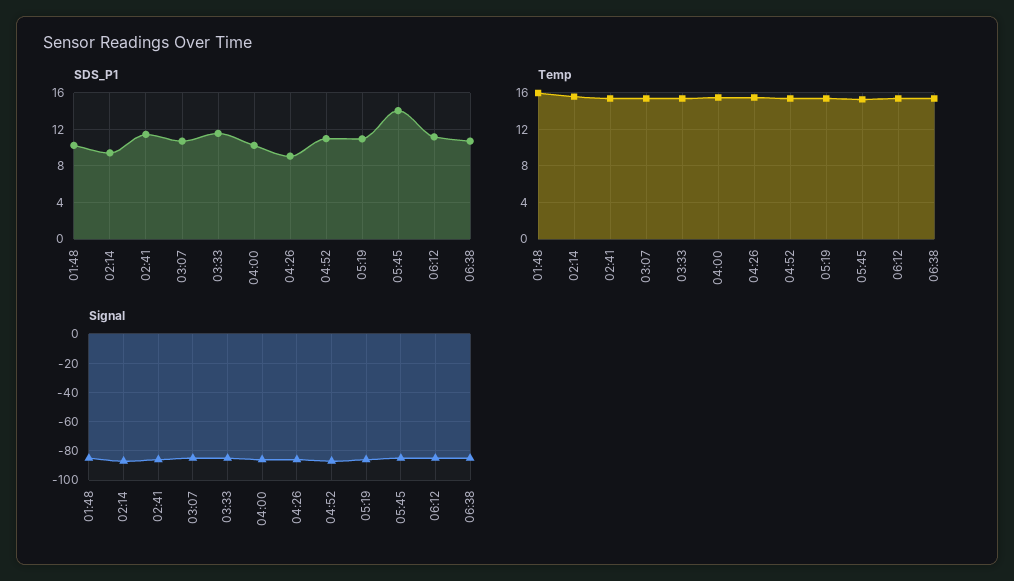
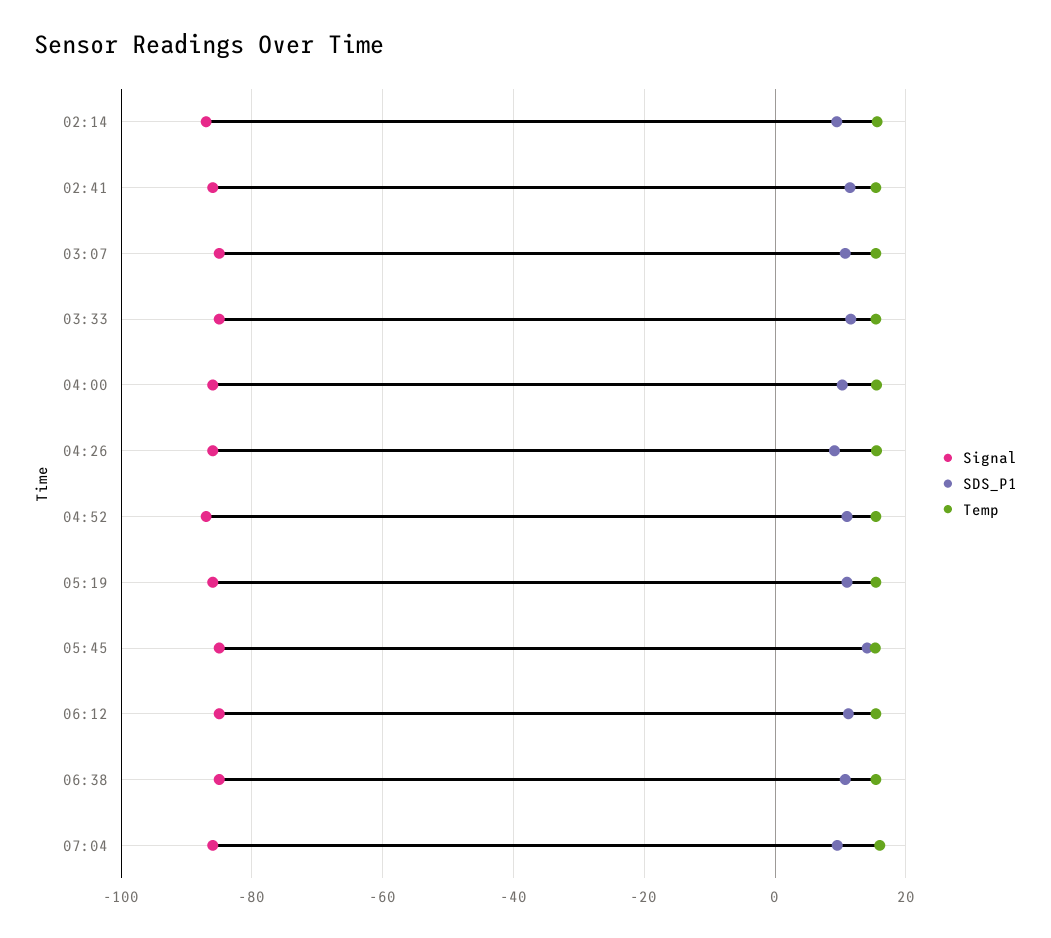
SDS_P1, 01:48: 10 -> none
Temp, 01:48: 16 -> none
Signal, 01:48: -85 -> none
Signal, 07:04: none -> -86
SDS_P1, 07:04: none -> 10
Temp, 07:04: none -> 16

